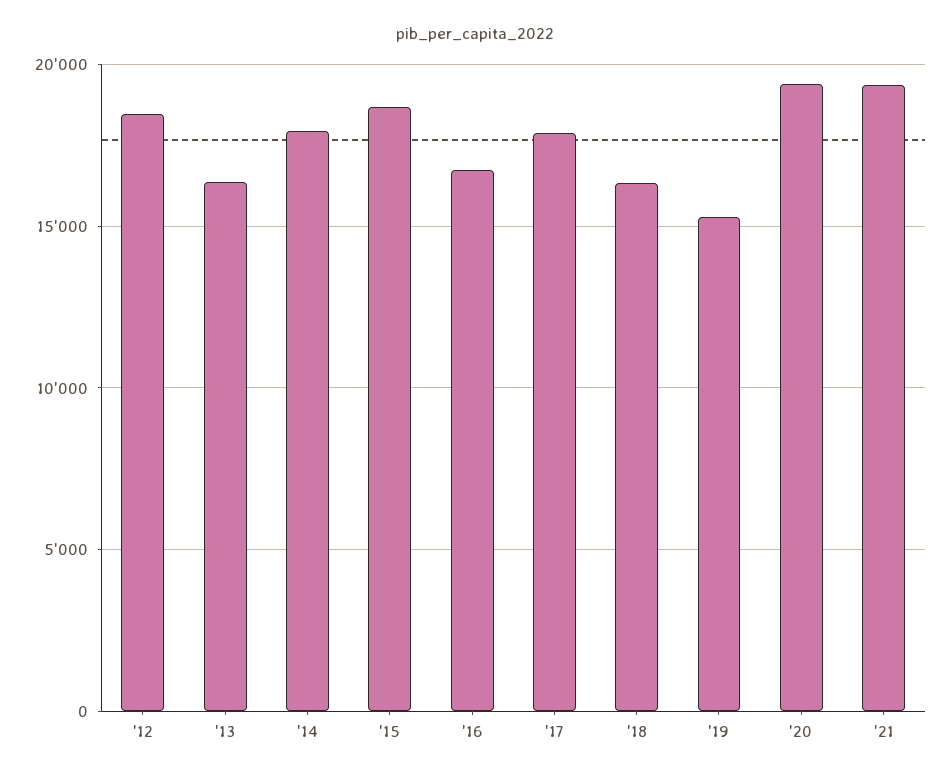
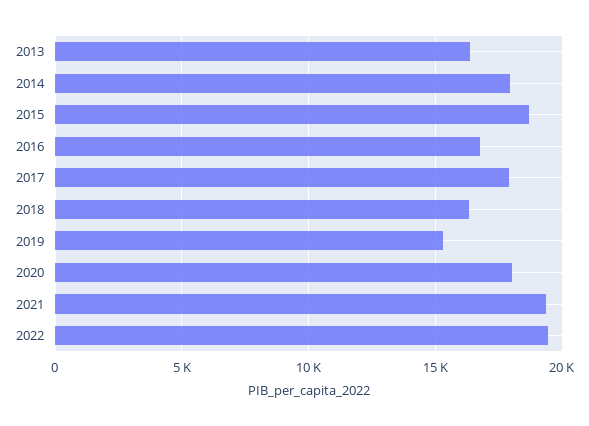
'12: 18500 -> none
'20: 19500 -> 18000
2022: none -> 19500

